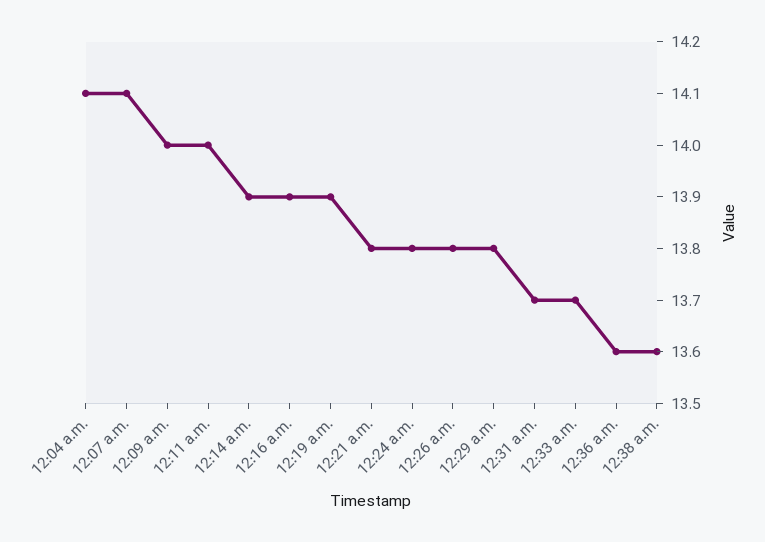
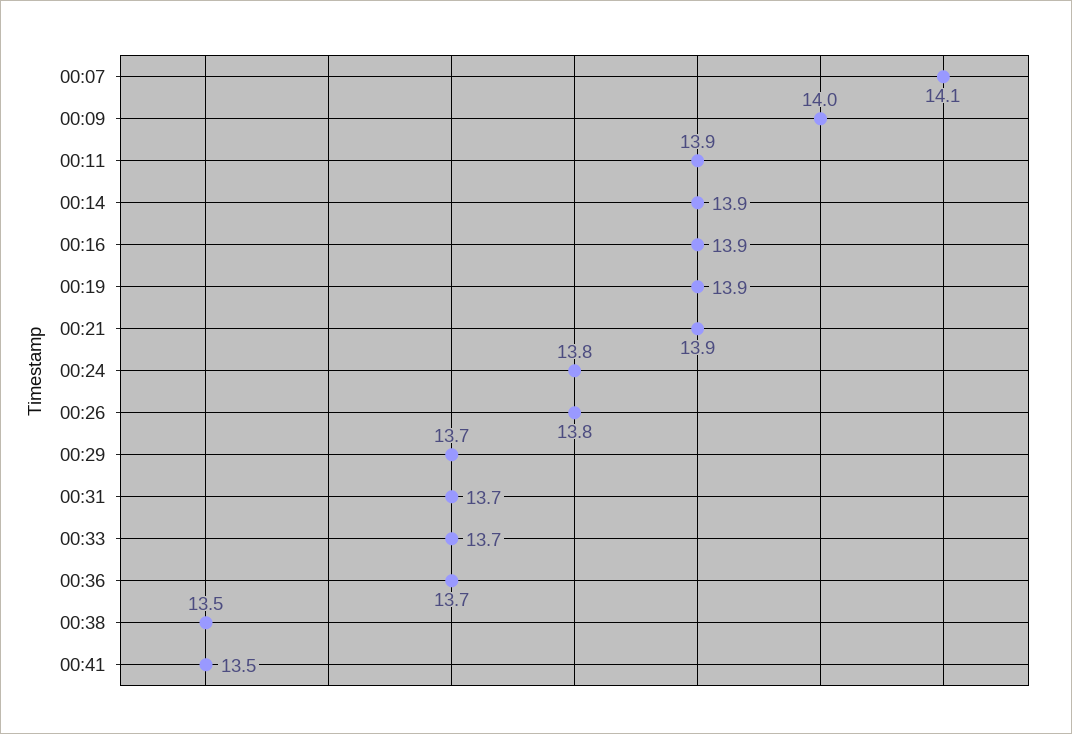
12:04 a.m.: 14.1 -> none
12:11 a.m.: 14 -> 13.9
12:21 a.m.: 13.8 -> 13.9
12:29 a.m.: 13.8 -> 13.7
12:36 a.m.: 13.6 -> 13.7
12:38 a.m.: 13.6 -> 13.5
00:41: none -> 13.5

